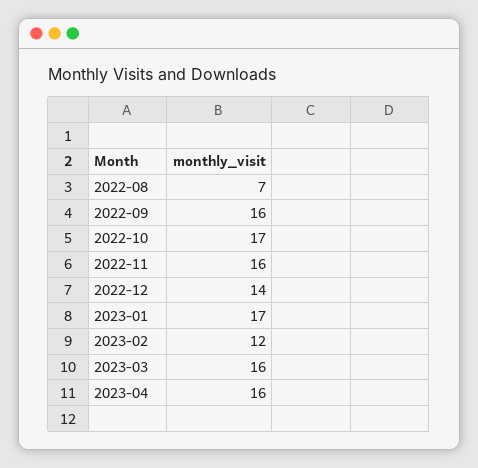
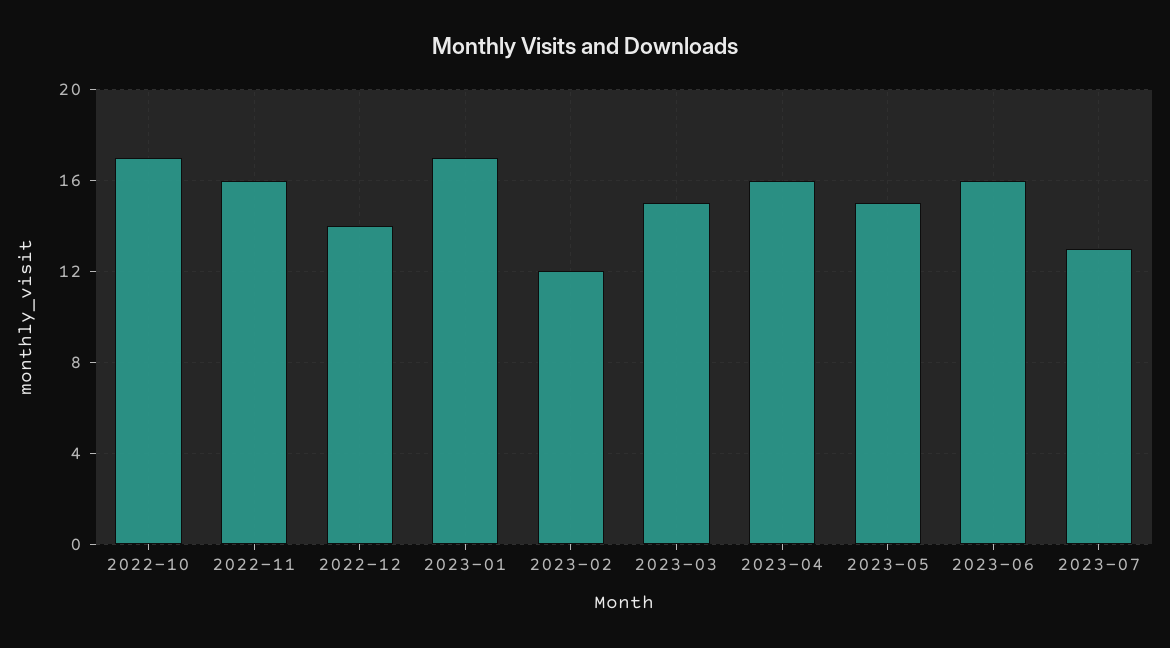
2022-08: 7 -> none
2022-09: 16 -> none
2023-03: 16 -> 15
2023-05: none -> 15
2023-06: none -> 16
2023-07: none -> 13

